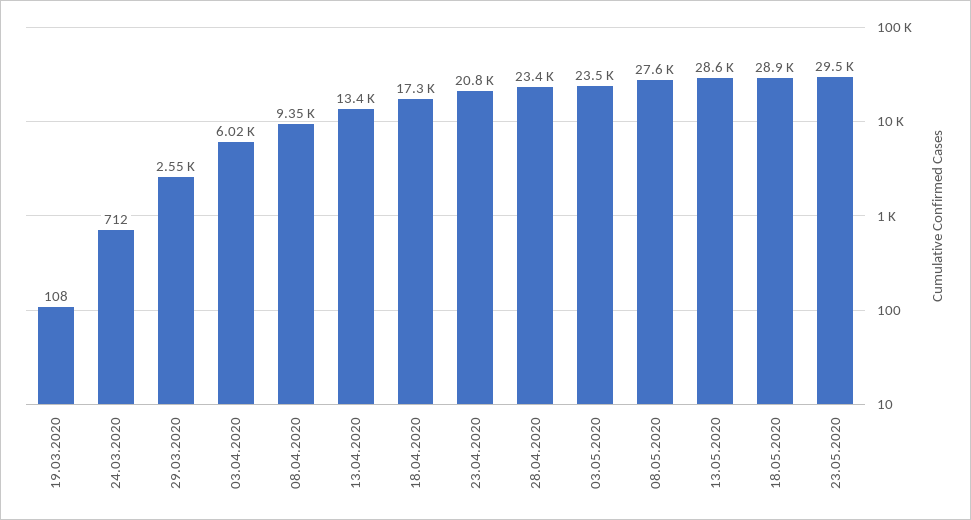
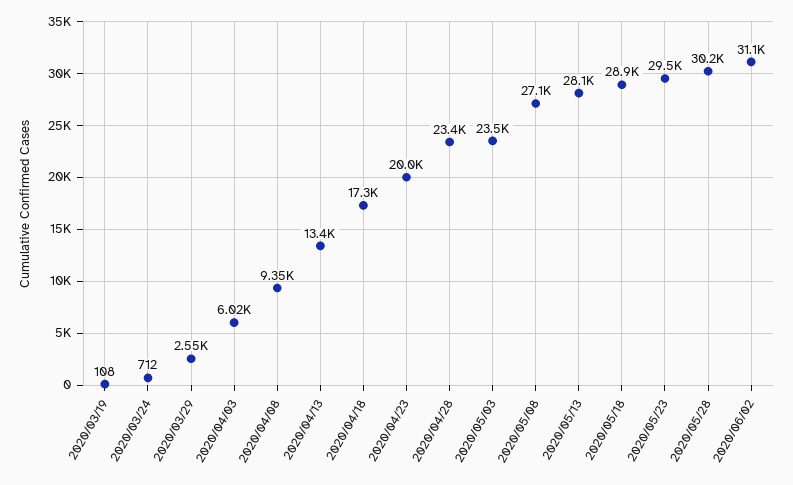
23.04.2020: 20800 -> 20000
08.05.2020: 27600 -> 27100
13.05.2020: 28600 -> 28100
2020/05/28: none -> 30200
2020/06/02: none -> 31100

